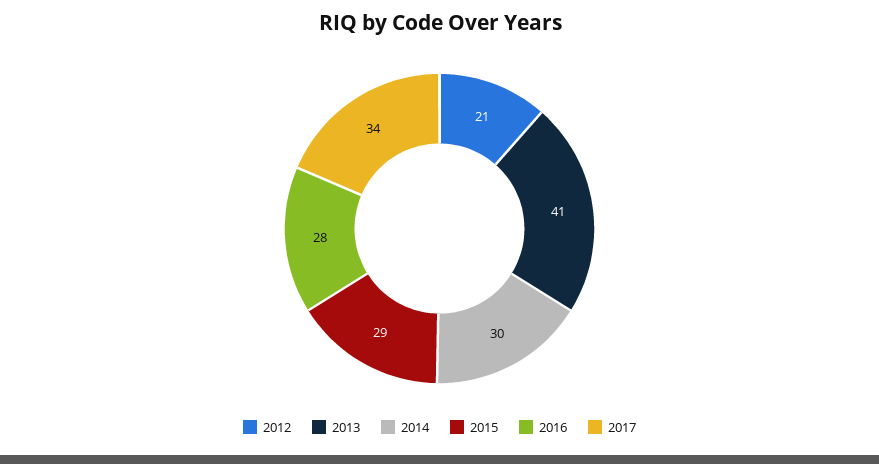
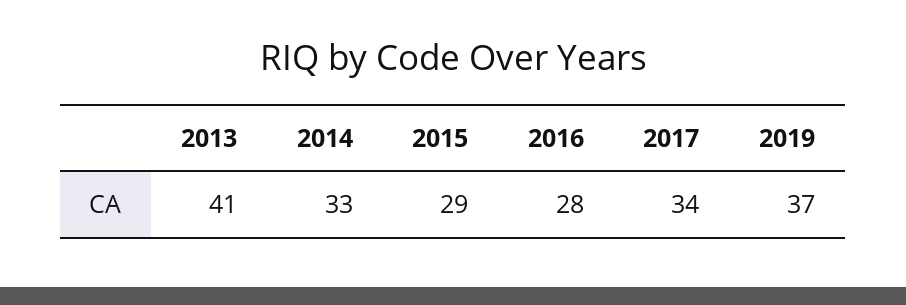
2012: 21 -> none
2014: 30 -> 33
2019: none -> 37

